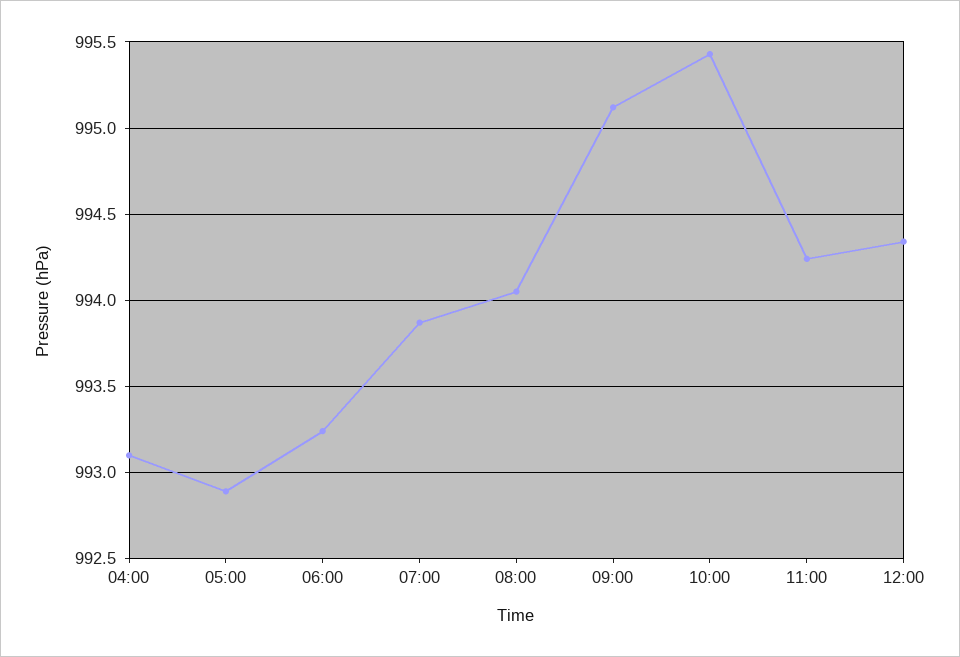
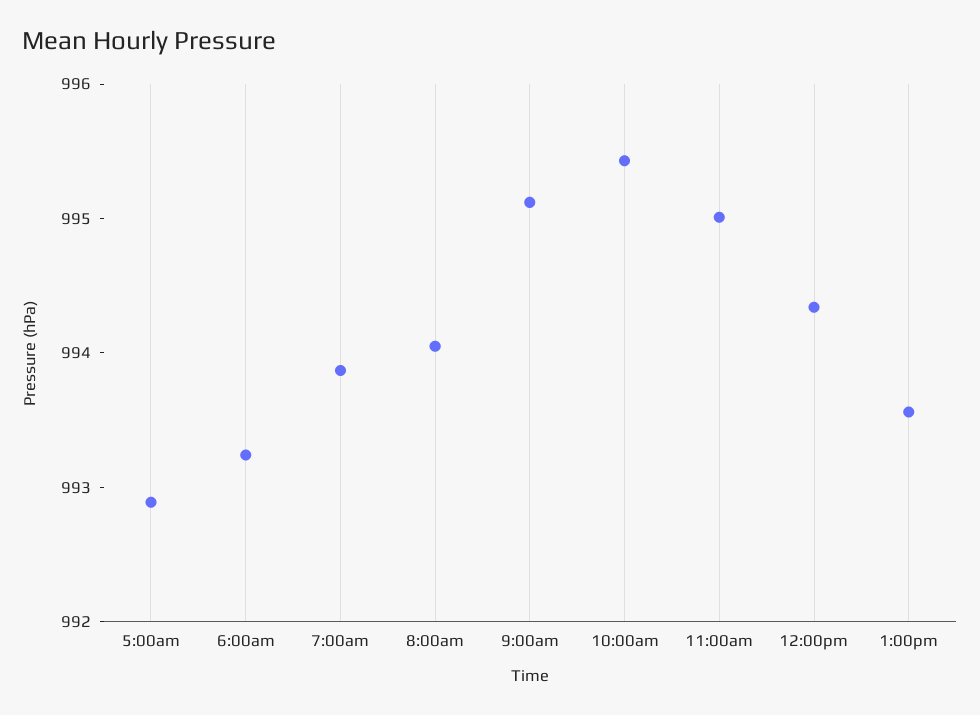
04:00: 993.1 -> none
11:00: 994.25 -> 995
1:00pm: none -> 993.6

